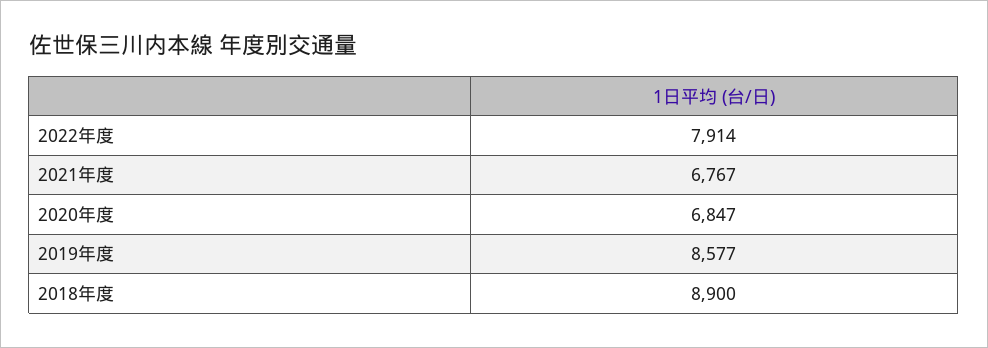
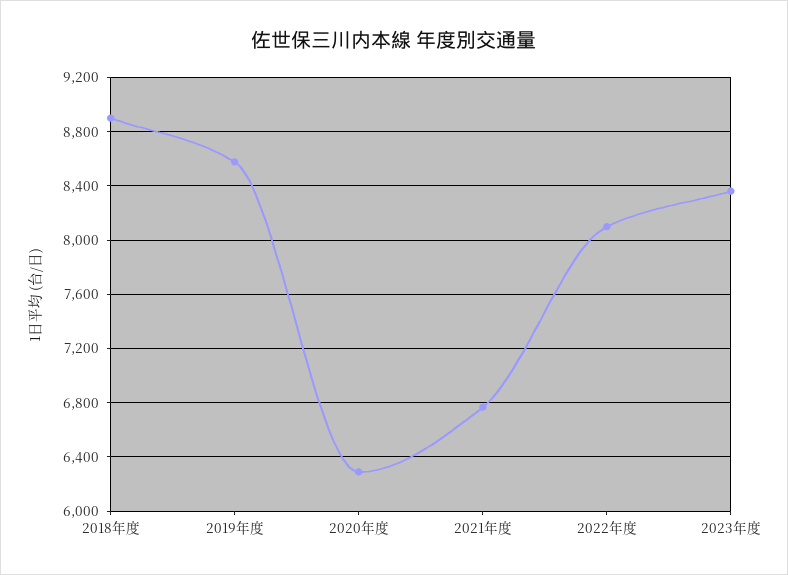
2022年度: 7914 -> 8100
2020年度: 6847 -> 6300
2023年度: none -> 8350

